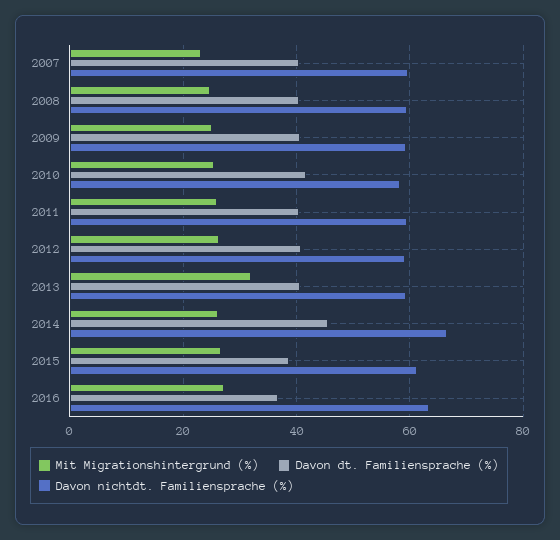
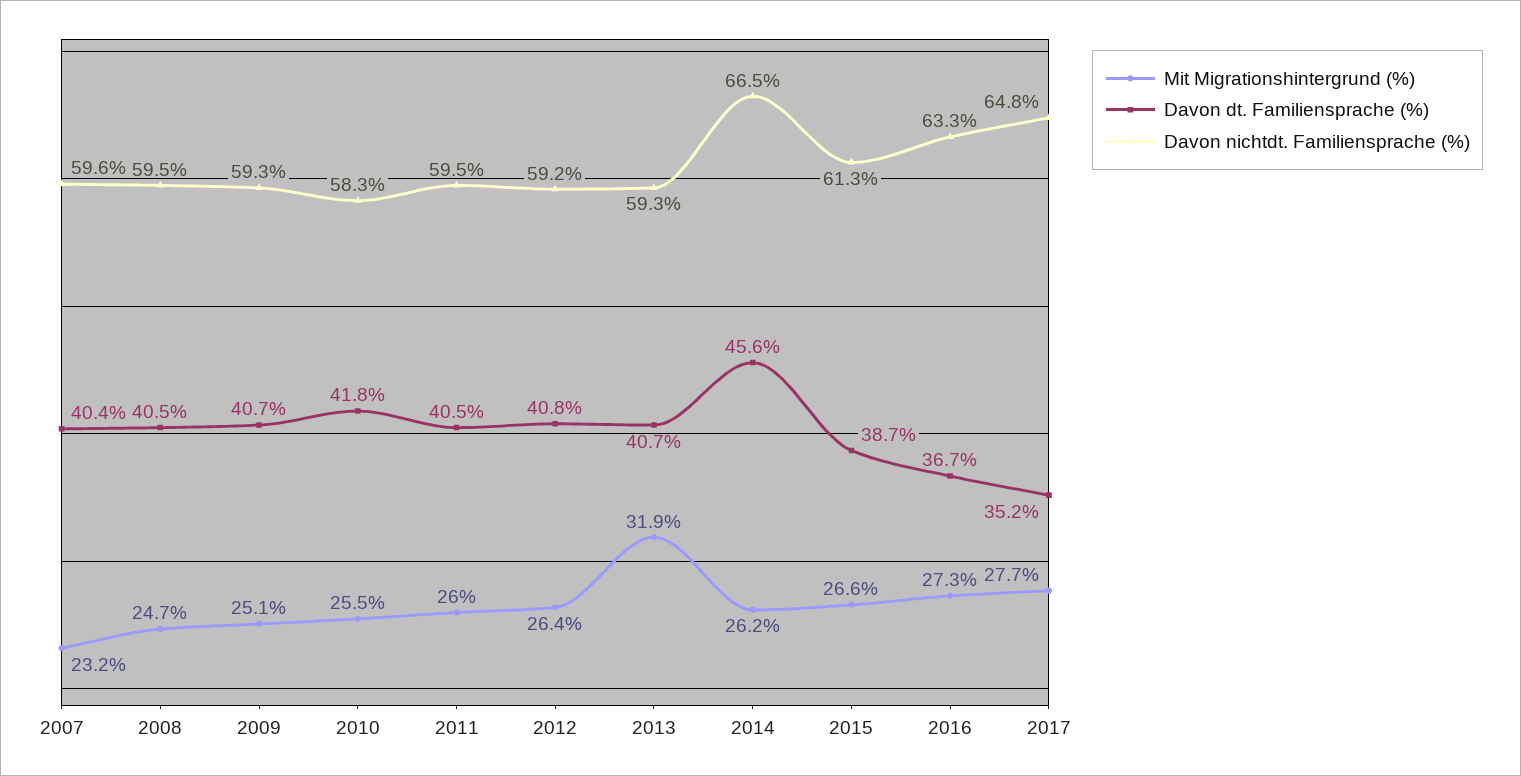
Mit Migrationshintergrund (%), 2017: none -> 27.7
Davon dt. Familiensprache (%), 2017: none -> 35.2
Davon nichtdt. Familiensprache (%), 2017: none -> 64.8

